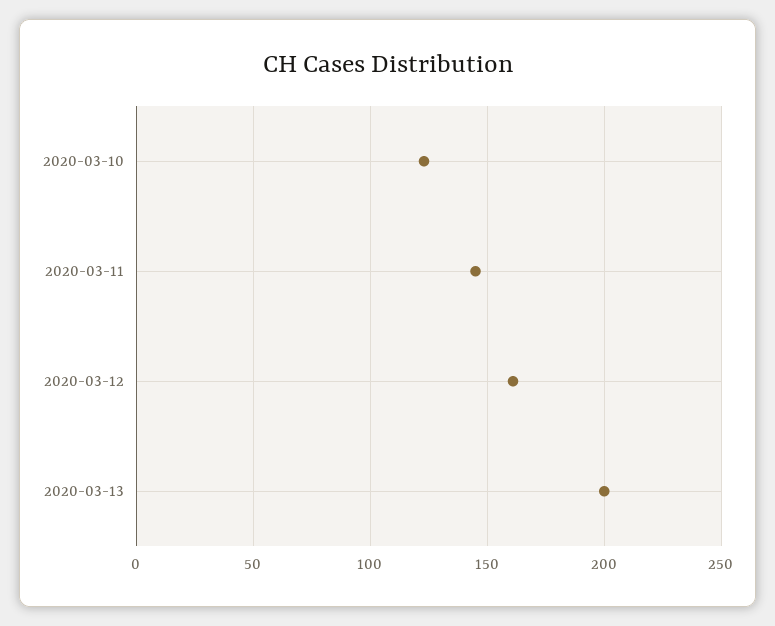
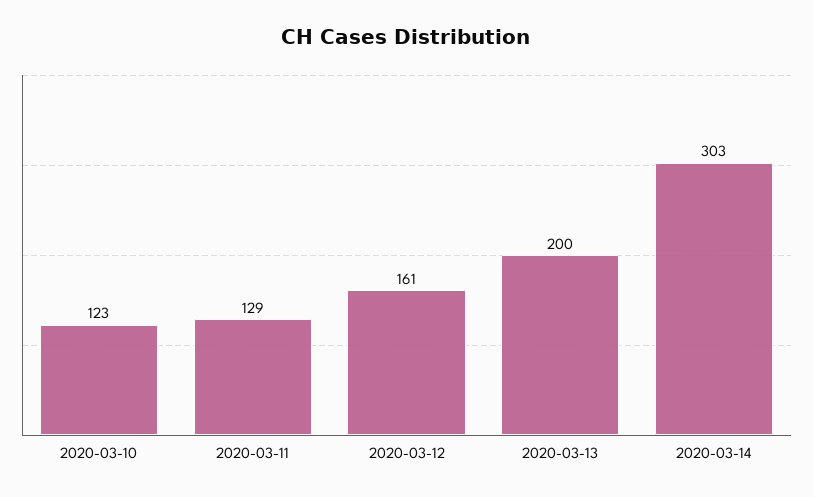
2020-03-11: 145 -> 129
2020-03-14: none -> 303

